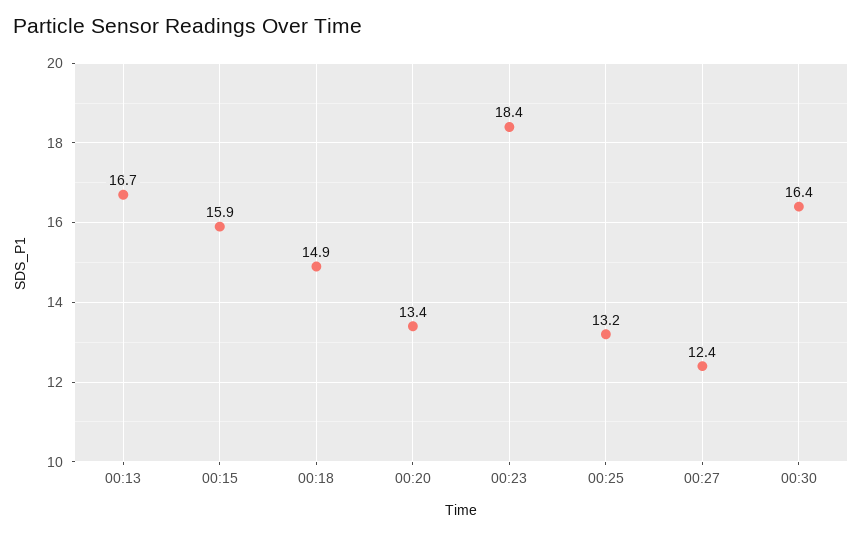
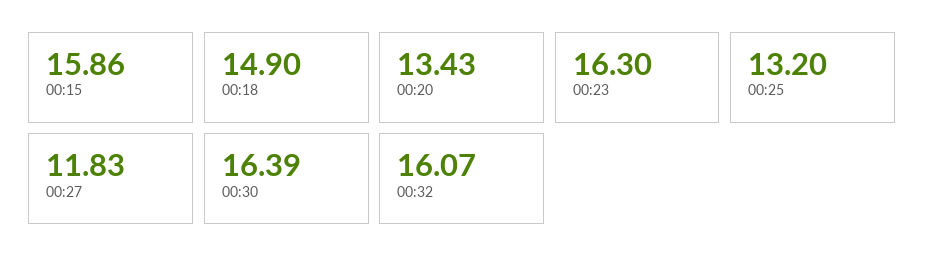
00:13: 16.7 -> none
00:23: 18.4 -> 16.3
00:27: 12.4 -> 11.83
00:32: none -> 16.07

